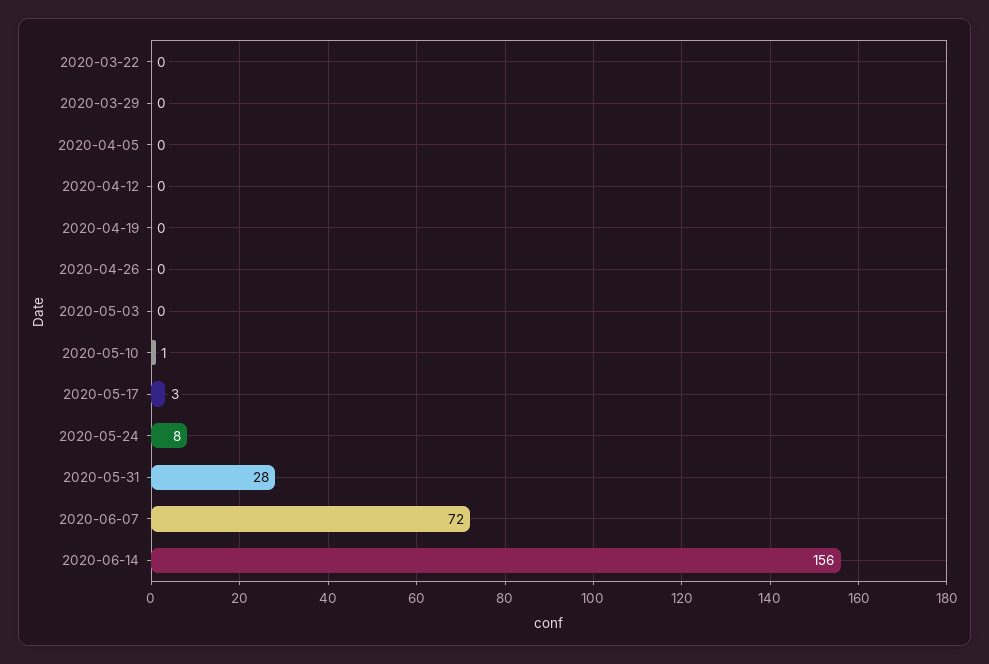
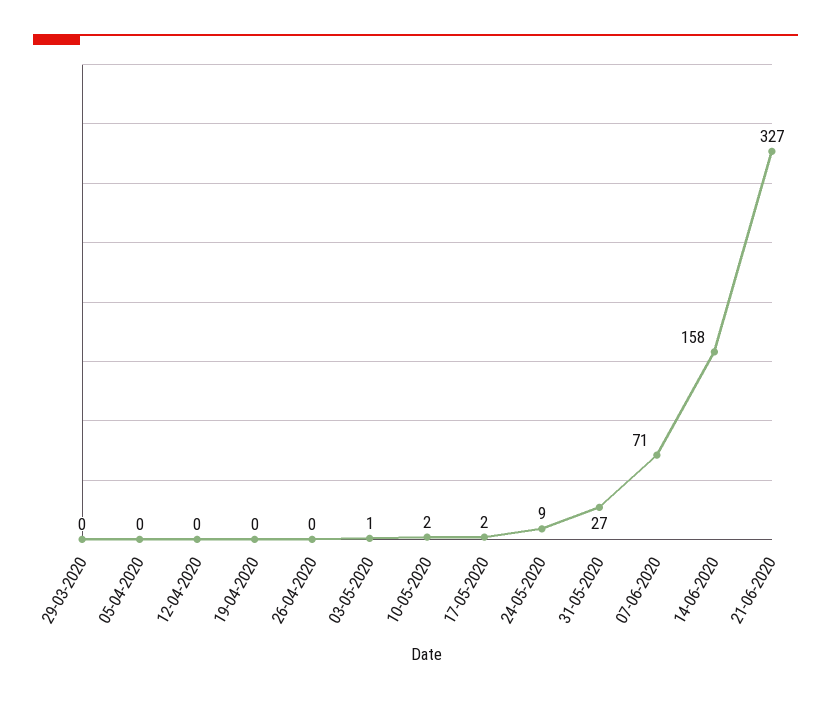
2020-03-22: 0 -> none
2020-05-03: 0 -> 1
2020-05-10: 1 -> 2
2020-05-17: 3 -> 2
2020-05-24: 8 -> 9
2020-05-31: 28 -> 27
2020-06-07: 72 -> 71
2020-06-14: 156 -> 158
21-06-2020: none -> 327

